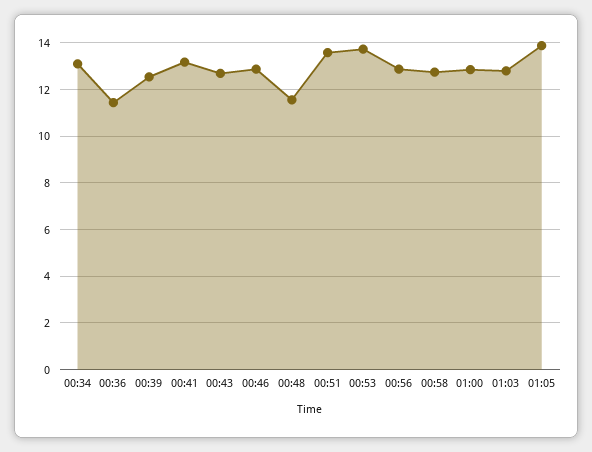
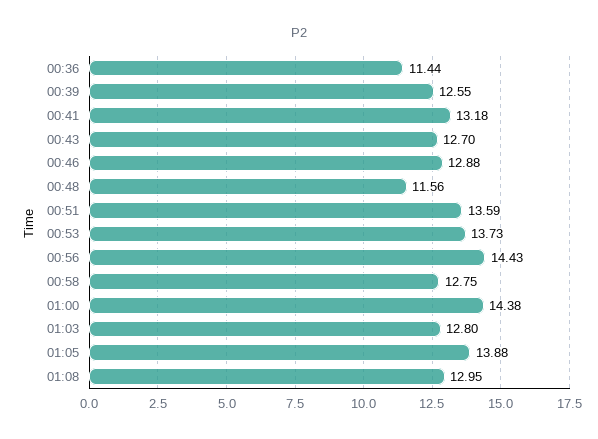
00:34: 13 -> none
00:56: 13 -> 14.43
01:00: 13 -> 14.38
01:08: none -> 12.95

